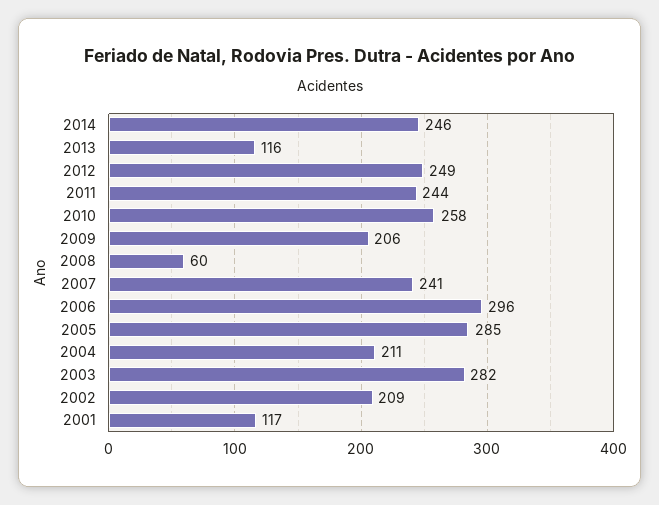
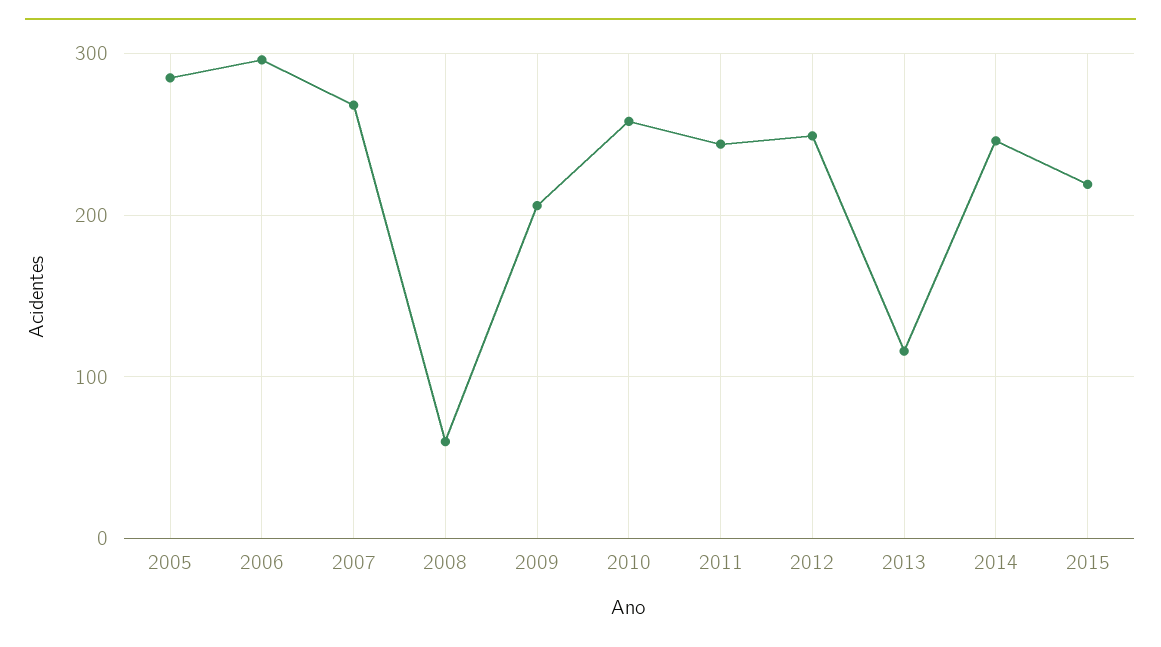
2007: 241 -> 270
2004: 211 -> none
2003: 282 -> none
2002: 209 -> none
2001: 117 -> none
2015: none -> 220

